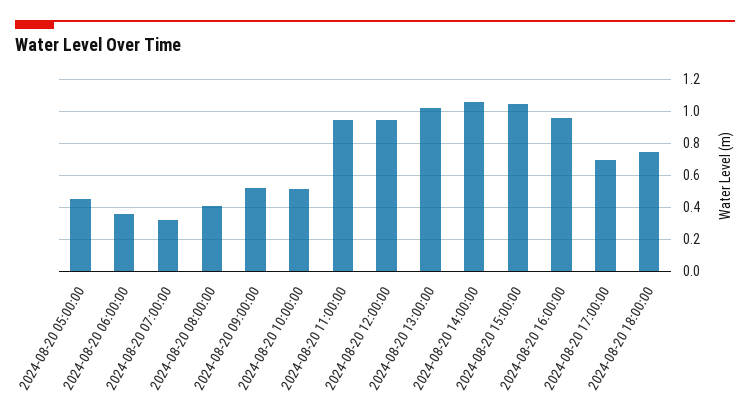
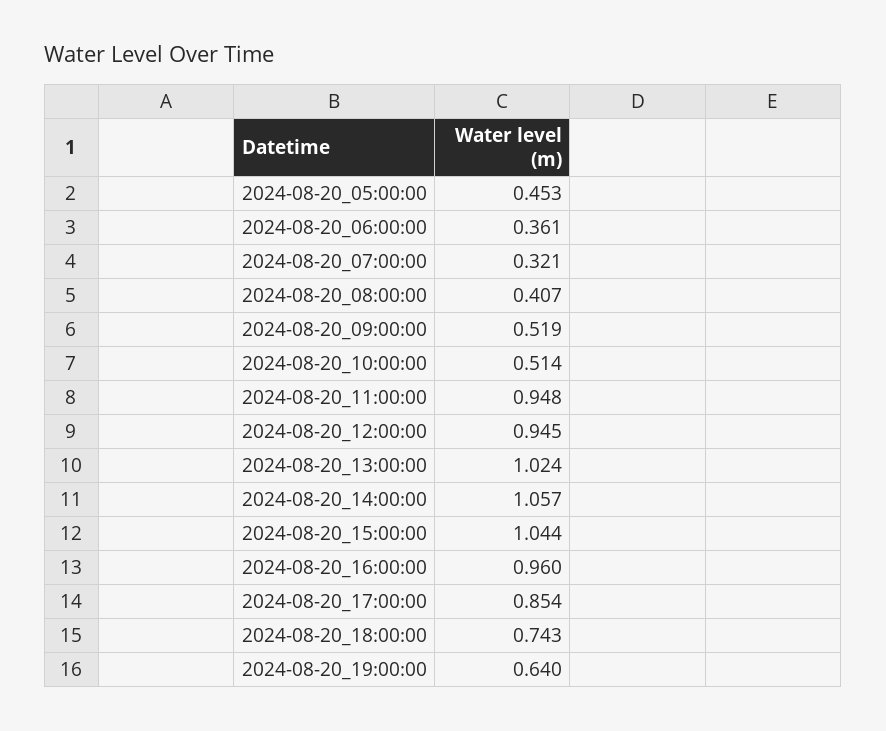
2024-08-20 17:00:00: 0.7 -> 0.854
2024-08-20_19:00:00: none -> 0.64

